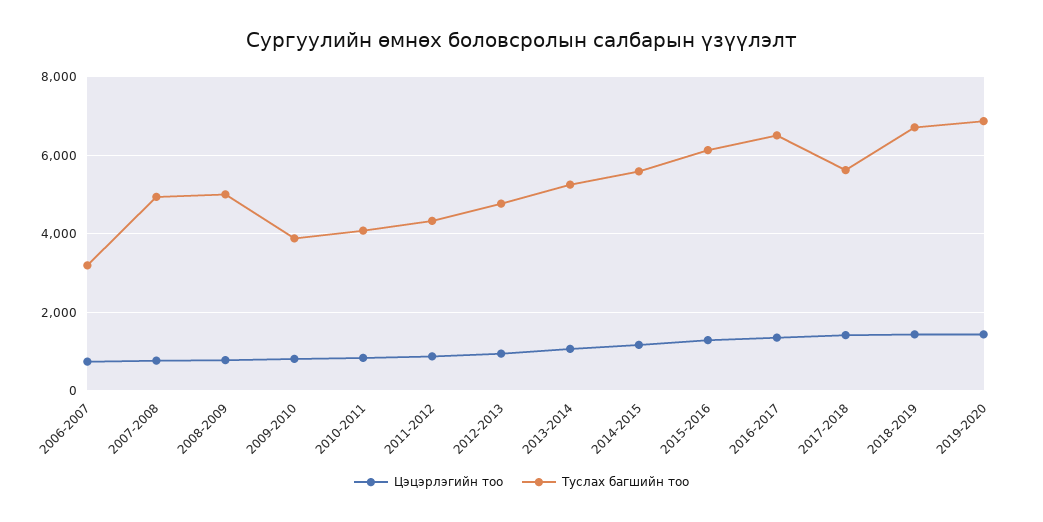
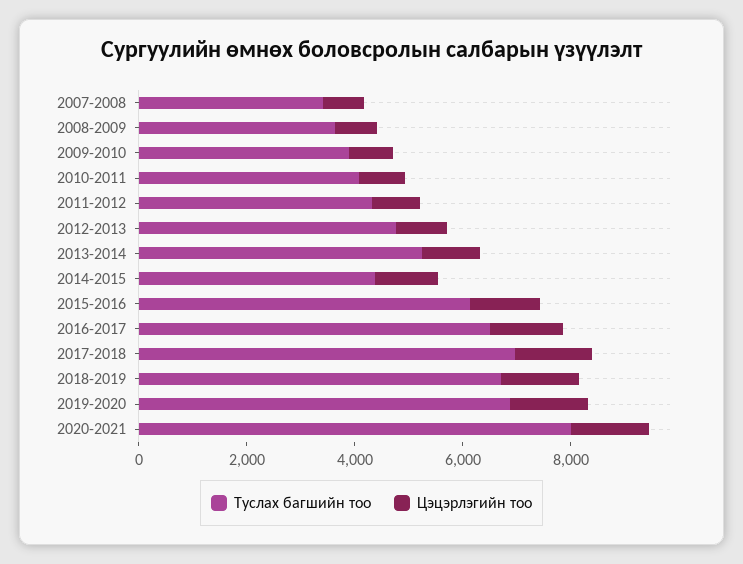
Цэцэрлэгийн тоо, 2006-2007: 800 -> none
Туслах багшийн тоо, 2006-2007: 3200 -> none
Туслах багшийн тоо, 2007-2008: 5000 -> 3500
Туслах багшийн тоо, 2008-2009: 5000 -> 3500
Туслах багшийн тоо, 2014-2015: 5600 -> 4500
Туслах багшийн тоо, 2017-2018: 5600 -> 7000
Туслах багшийн тоо, 2020-2021: none -> 8000
Цэцэрлэгийн тоо, 2020-2021: none -> 1500

